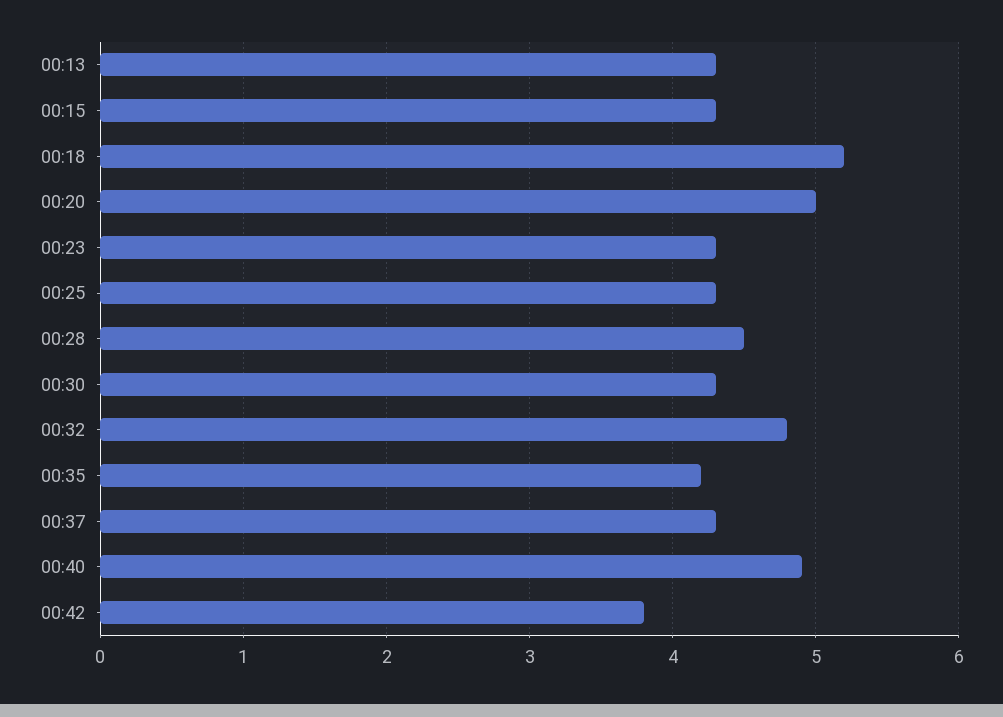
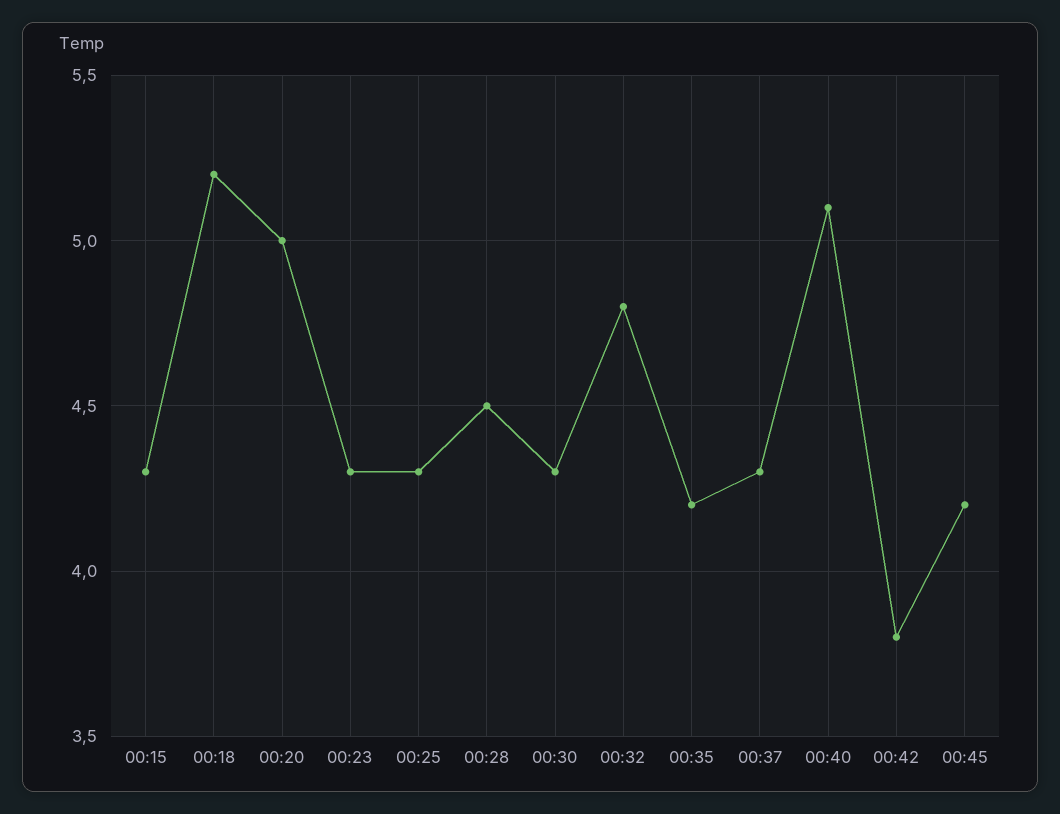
00:13: 4.3 -> none
00:40: 4.9 -> 5.1
00:45: none -> 4.2

